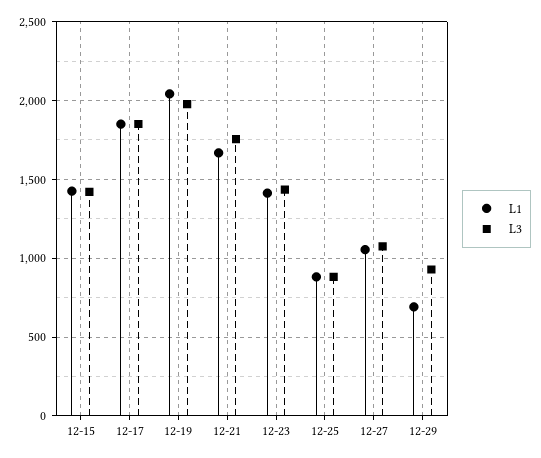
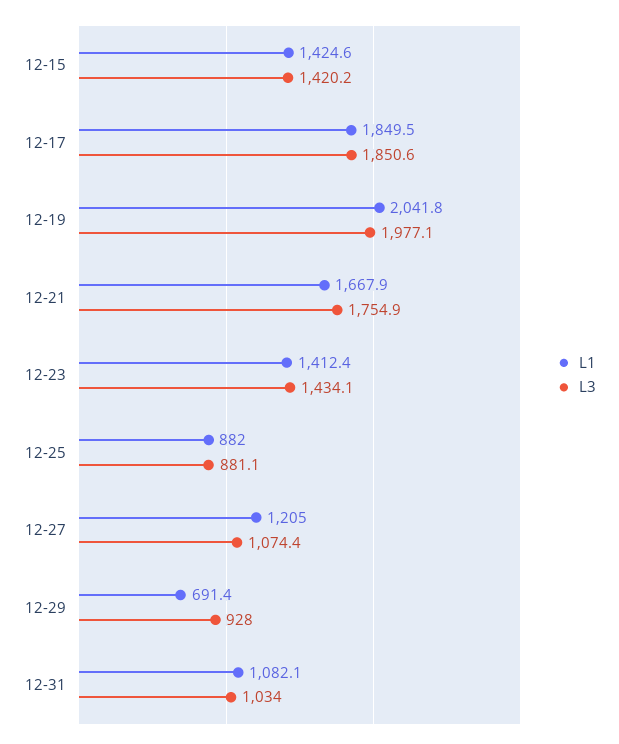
L1, 12-27: 1050 -> 1205
L1, 12-31: none -> 1082.1
L3, 12-31: none -> 1034

